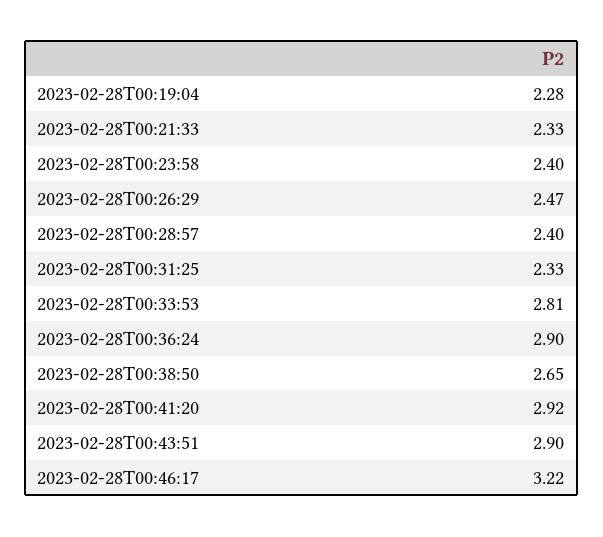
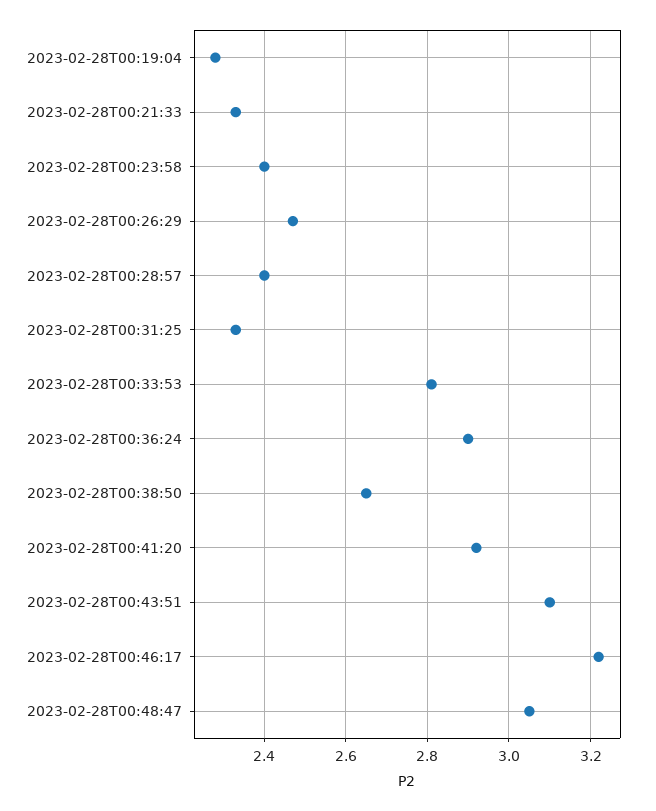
2023-02-28T00:43:51: 2.9 -> 3.1
2023-02-28T00:48:47: none -> 3.05

